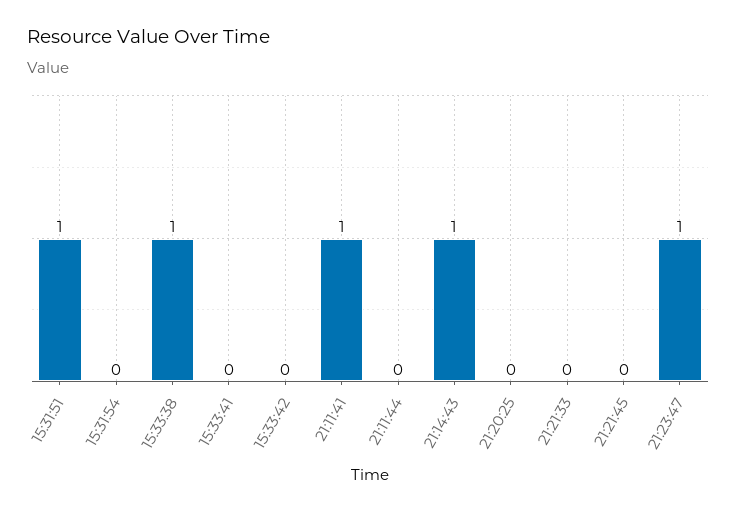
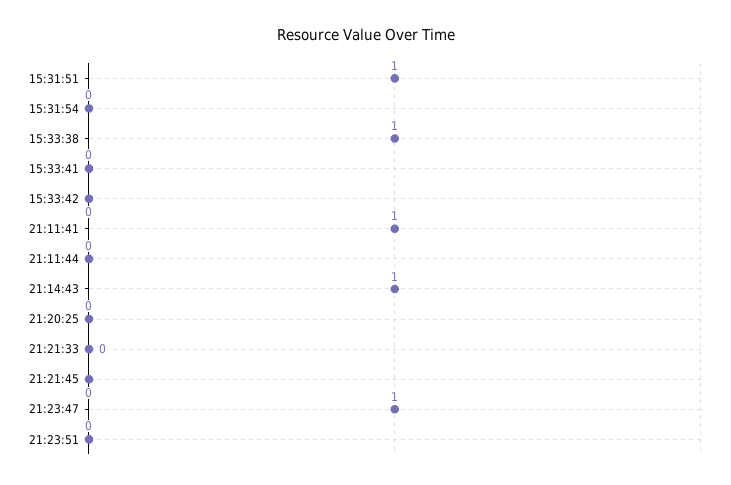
21:23:51: none -> 0

